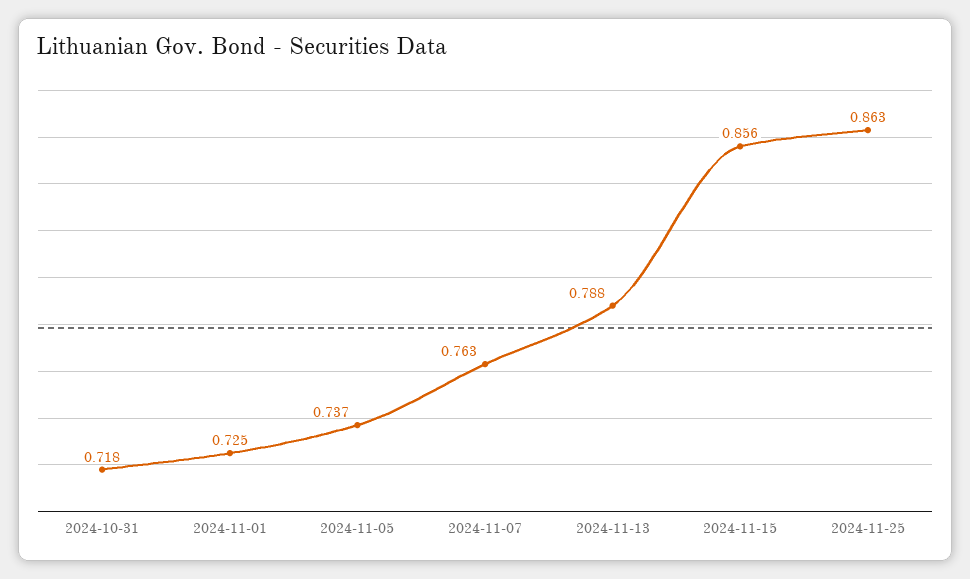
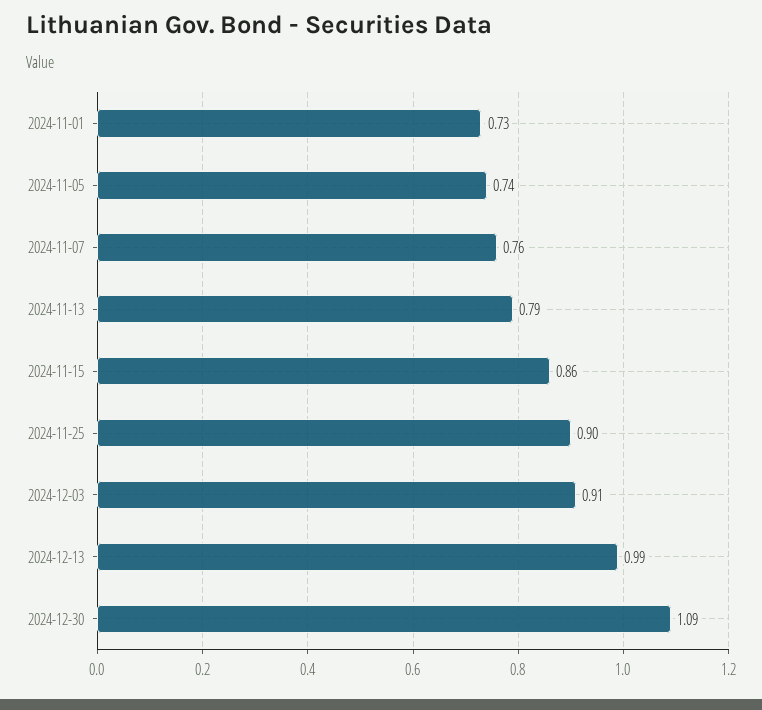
2024-10-31: 0.718 -> none
2024-11-25: 0.863 -> 0.9
2024-12-03: none -> 0.91
2024-12-13: none -> 0.99
2024-12-30: none -> 1.09

